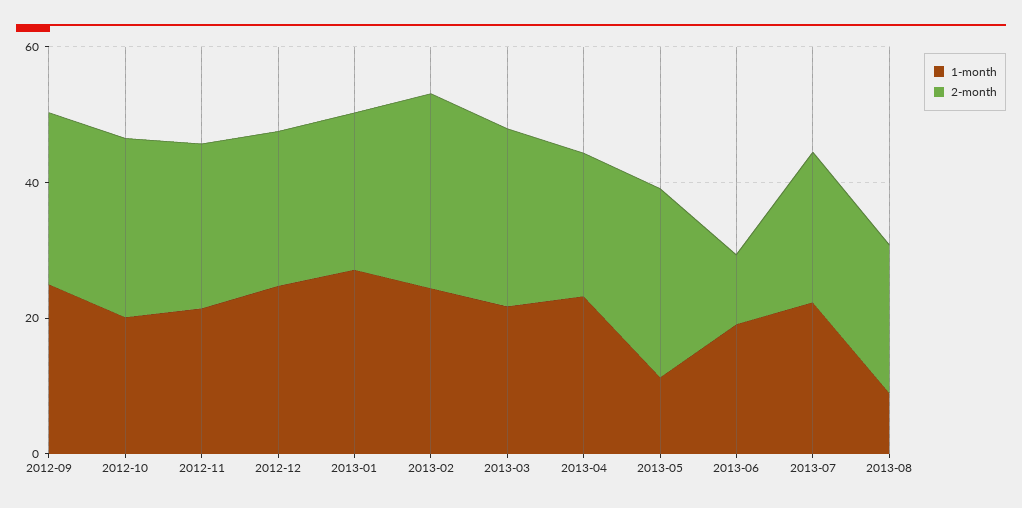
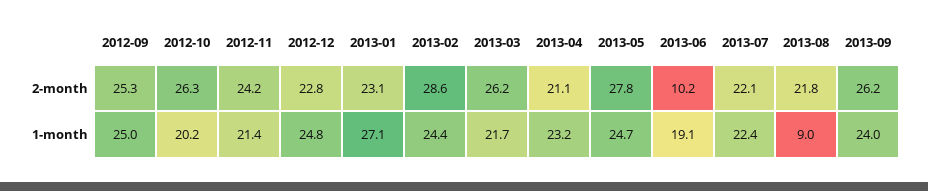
1-month, 2013-05: 10 -> 24.7
2-month, 2013-09: none -> 26.2
1-month, 2013-09: none -> 24

